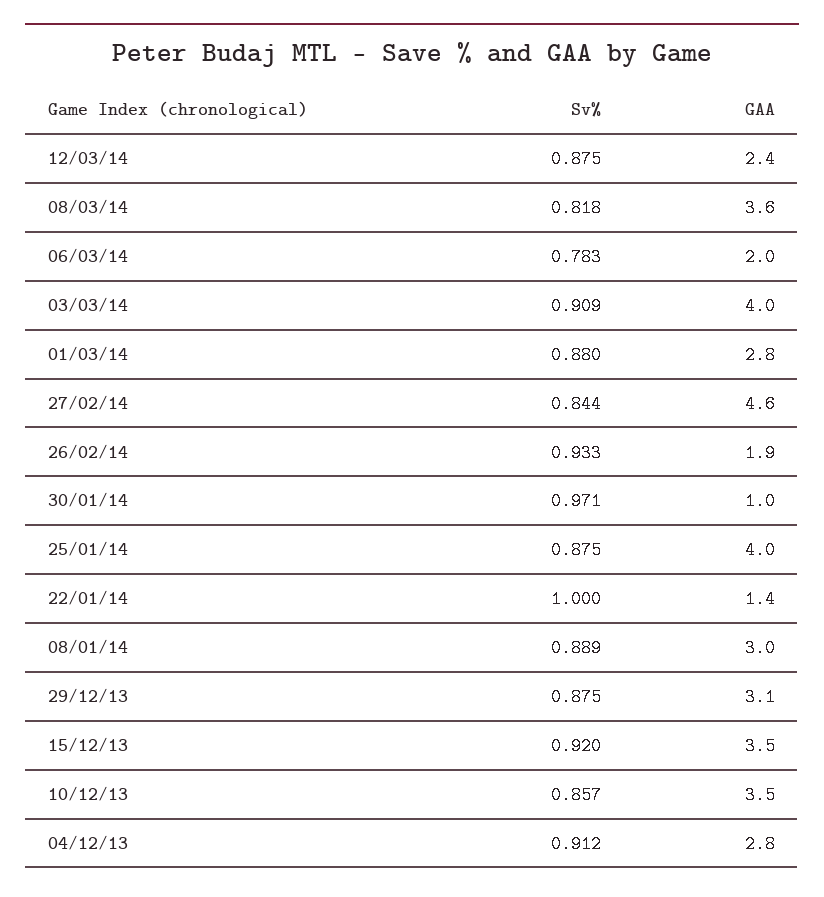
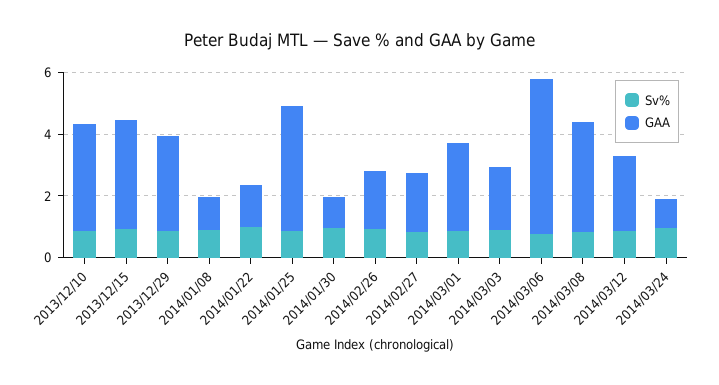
GAA, 06/03/14: 2 -> 5
GAA, 03/03/14: 4 -> 2
GAA, 27/02/14: 4.6 -> 2
GAA, 08/01/14: 3 -> 1
Sv%, 04/12/13: 0.912 -> none
GAA, 04/12/13: 2.8 -> none
Sv%, 2014/03/24: none -> 1
GAA, 2014/03/24: none -> 1

